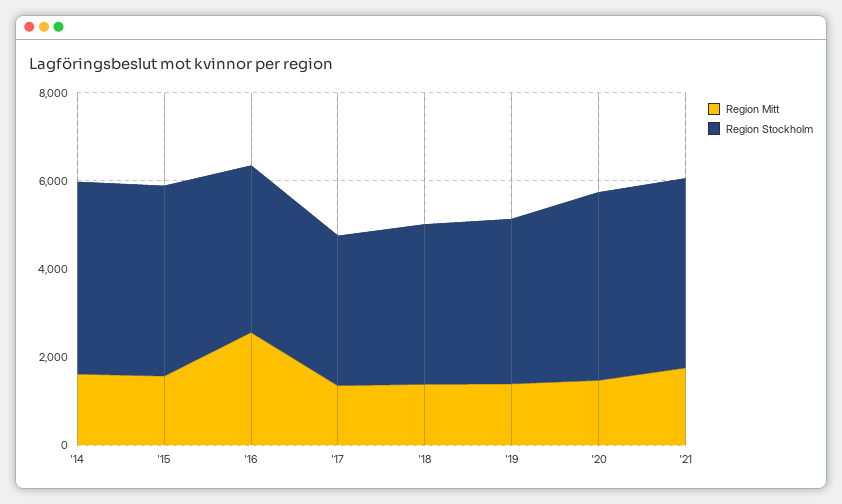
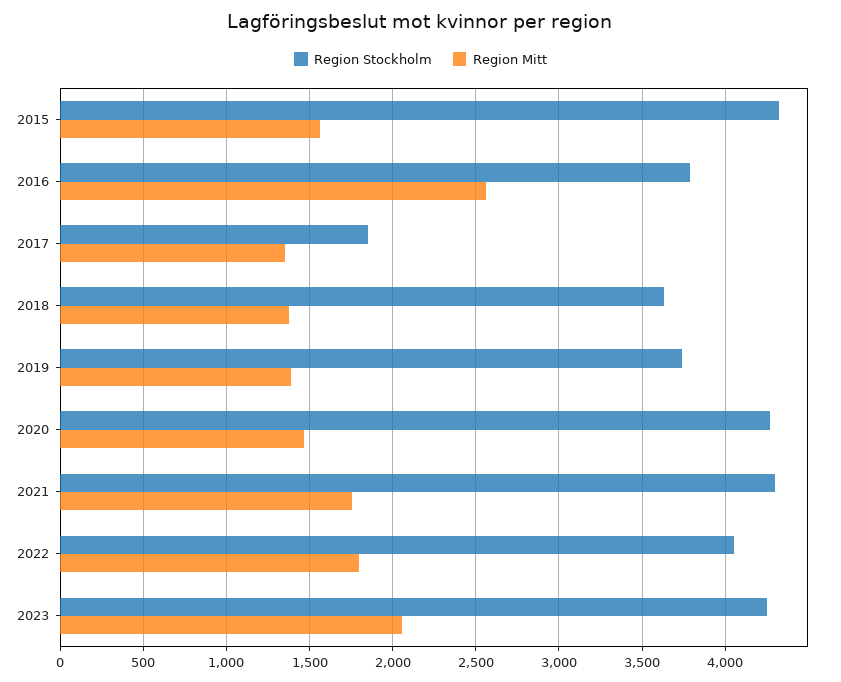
Region Mitt, '14: 1500 -> none
Region Stockholm, '14: 4500 -> none
Region Stockholm, '17: 3500 -> 1850
Region Stockholm, 2022: none -> 4050
Region Mitt, 2022: none -> 1800
Region Stockholm, 2023: none -> 4250
Region Mitt, 2023: none -> 2050

